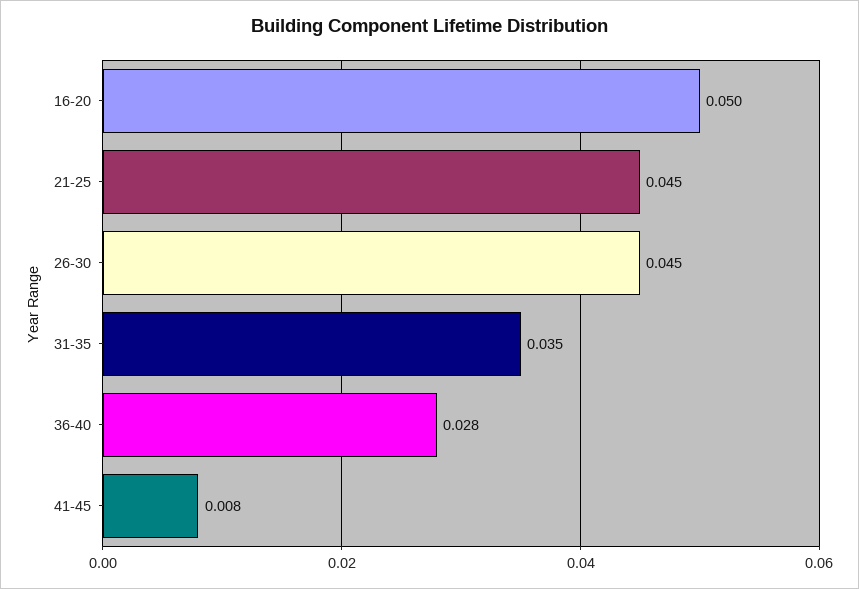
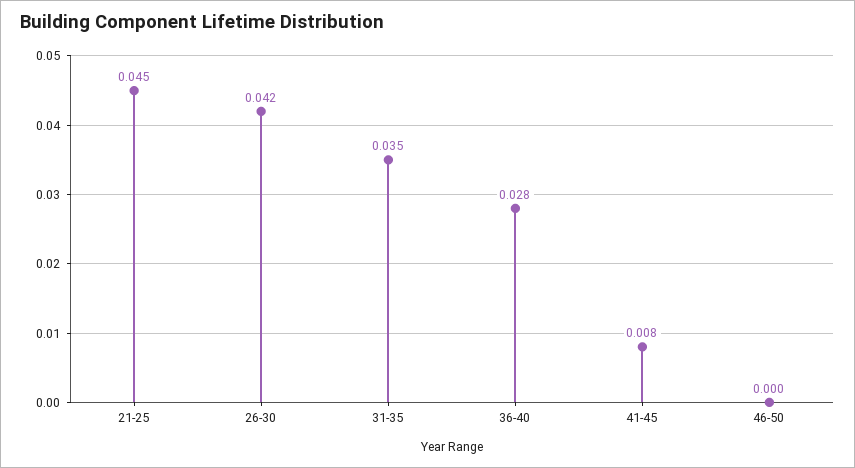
16-20: 0.05 -> none
26-30: 0.045 -> 0.042
46-50: none -> 0

